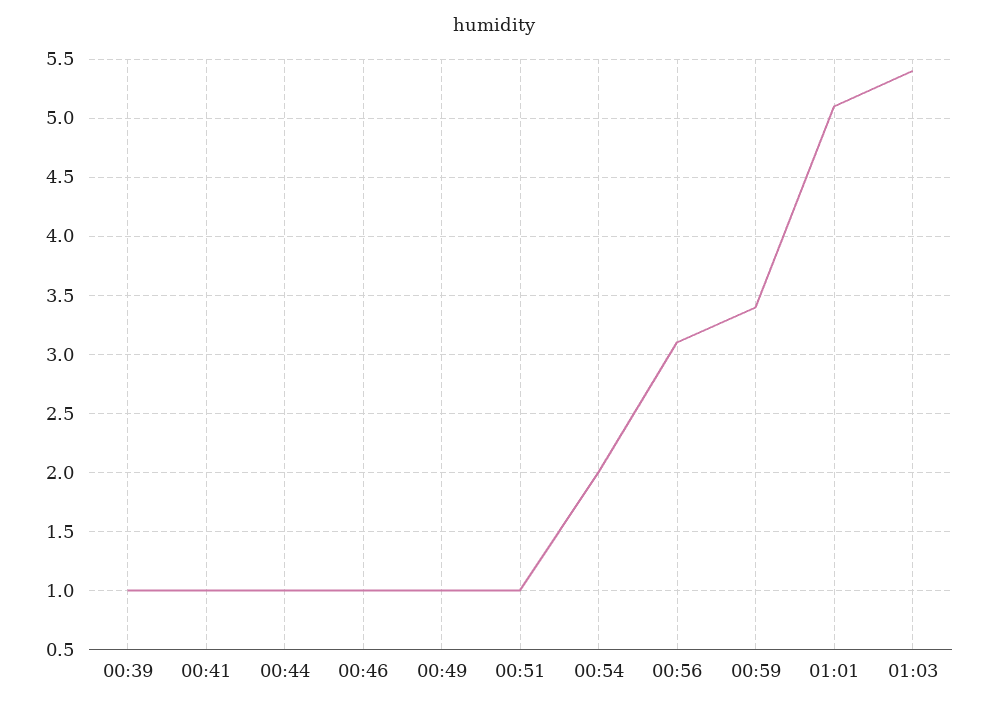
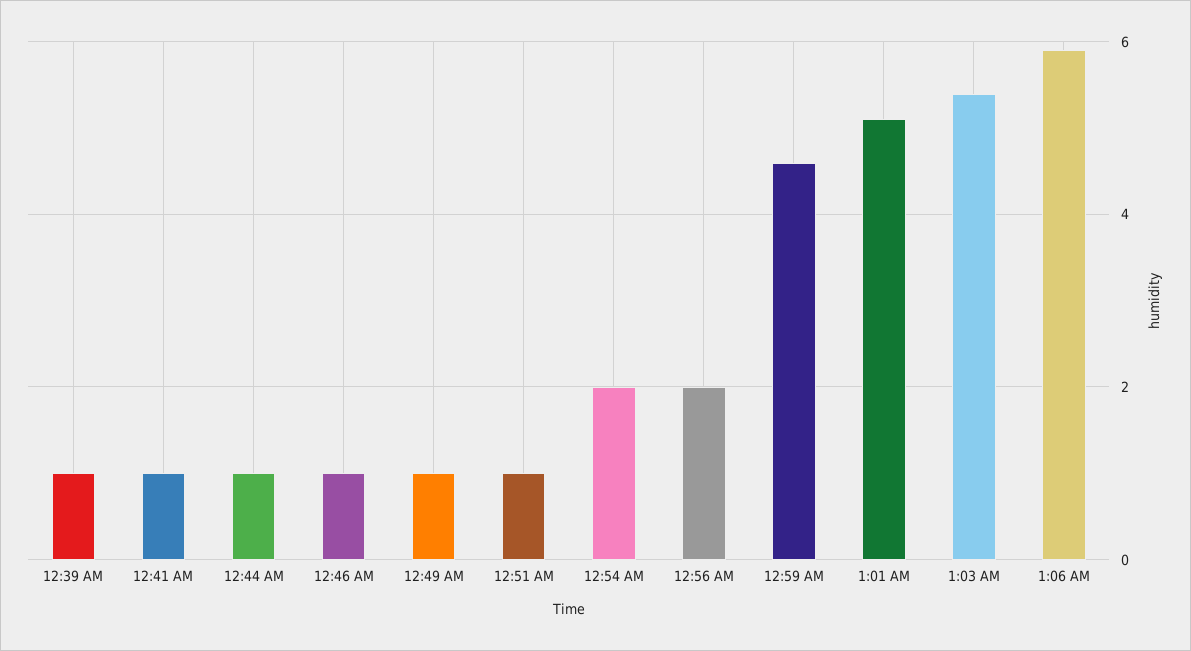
00:56: 3.1 -> 2
00:59: 3.4 -> 4.5
1:06 AM: none -> 6

